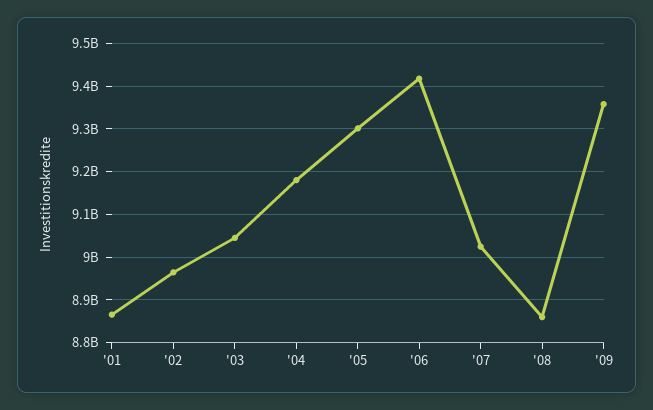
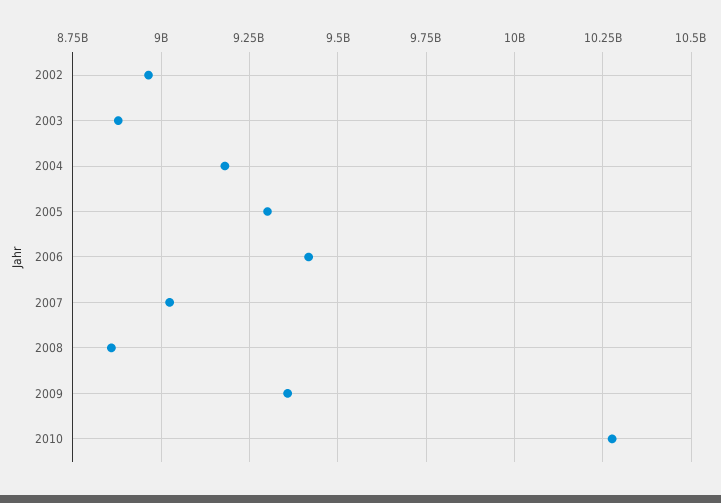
'01: 8860000000 -> none
'03: 9040000000 -> 8875000000
2010: none -> 10275000000

